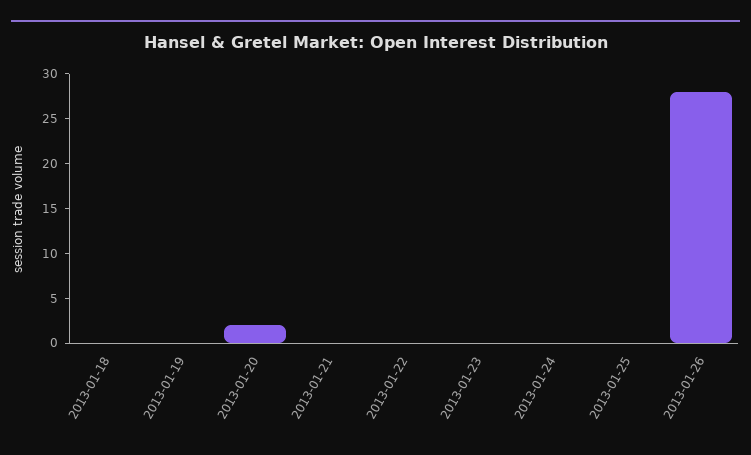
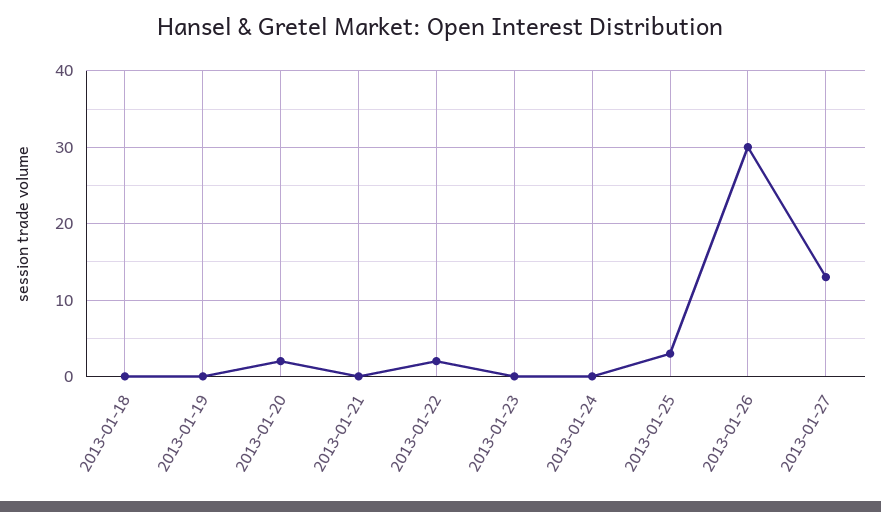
2013-01-22: 0 -> 2
2013-01-25: 0 -> 3
2013-01-26: 28 -> 30
2013-01-27: none -> 13

